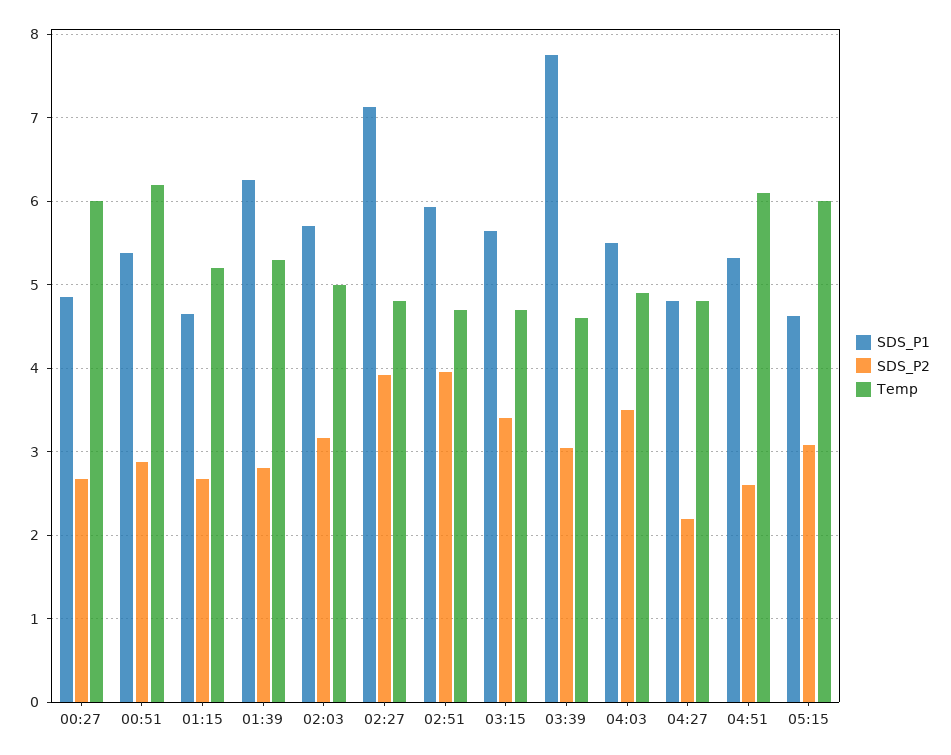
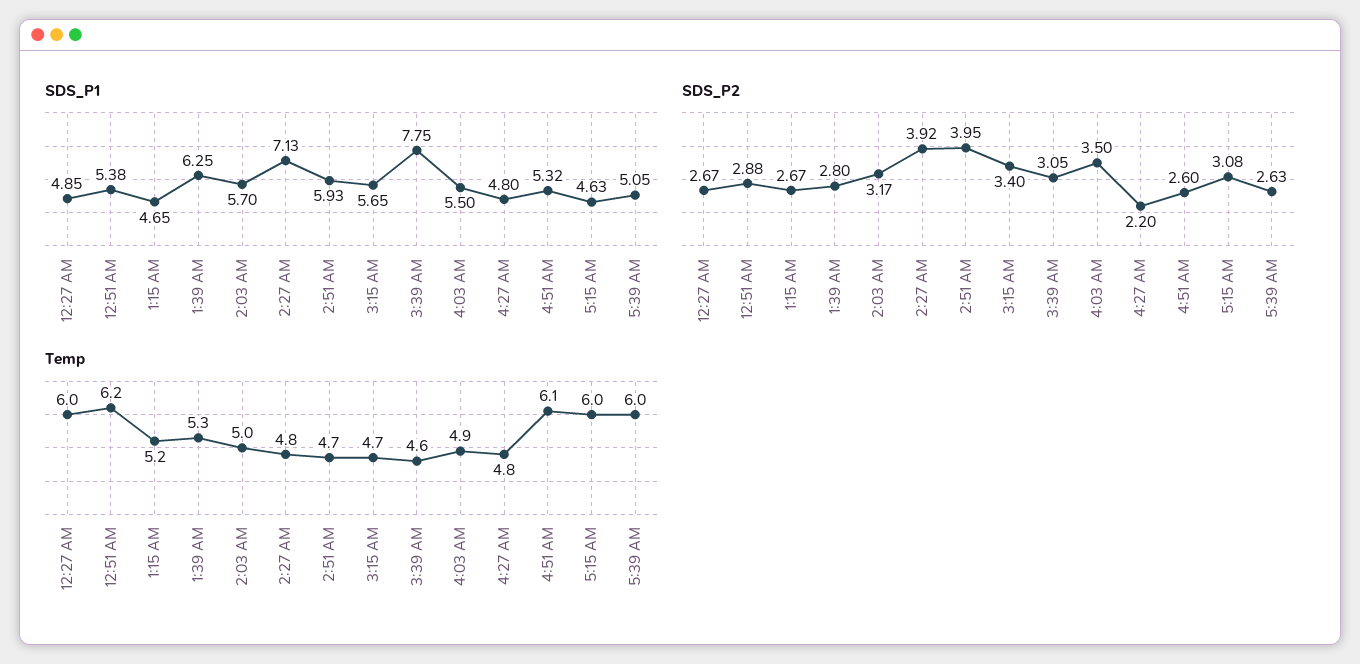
SDS_P1, 5:39 AM: none -> 5.05
SDS_P2, 5:39 AM: none -> 2.63
Temp, 5:39 AM: none -> 6

